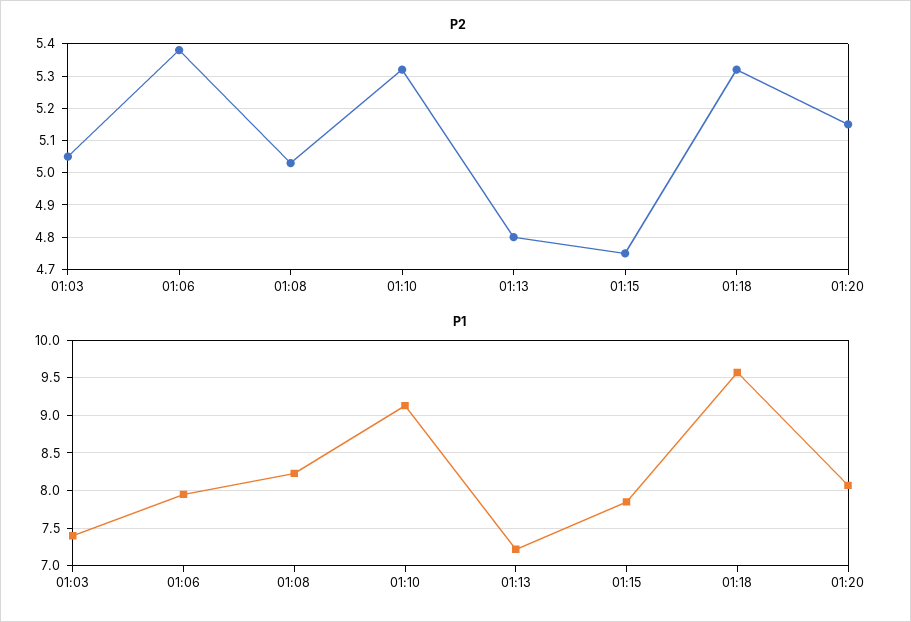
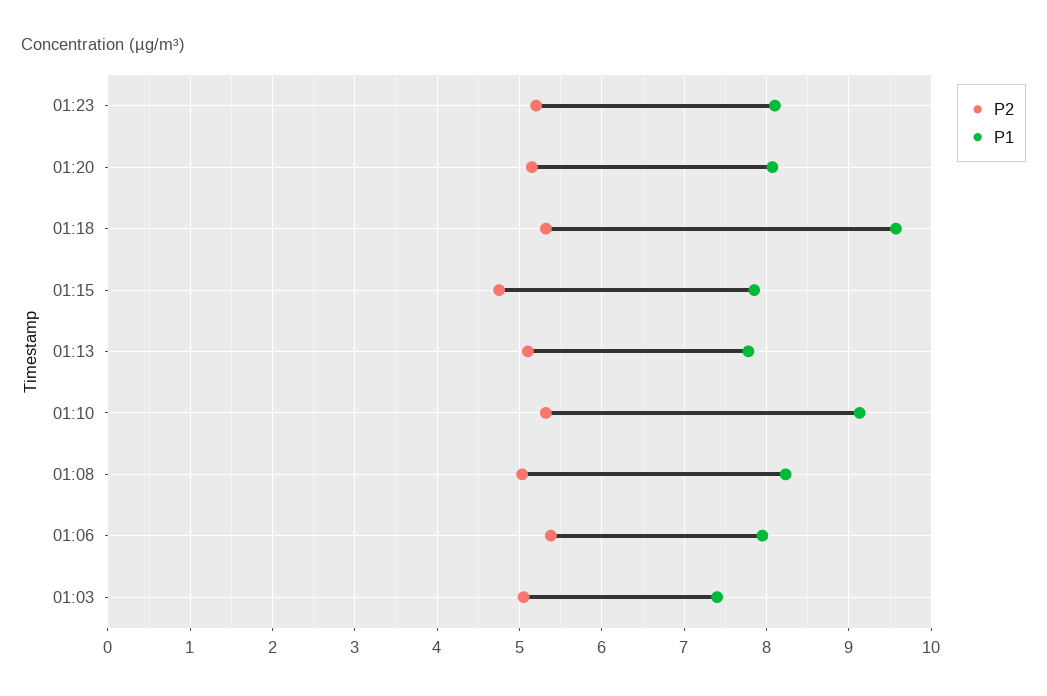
P2, 01:13: 4.8 -> 5.1
P1, 01:13: 7.2 -> 7.8
P2, 01:23: none -> 5.2
P1, 01:23: none -> 8.1

